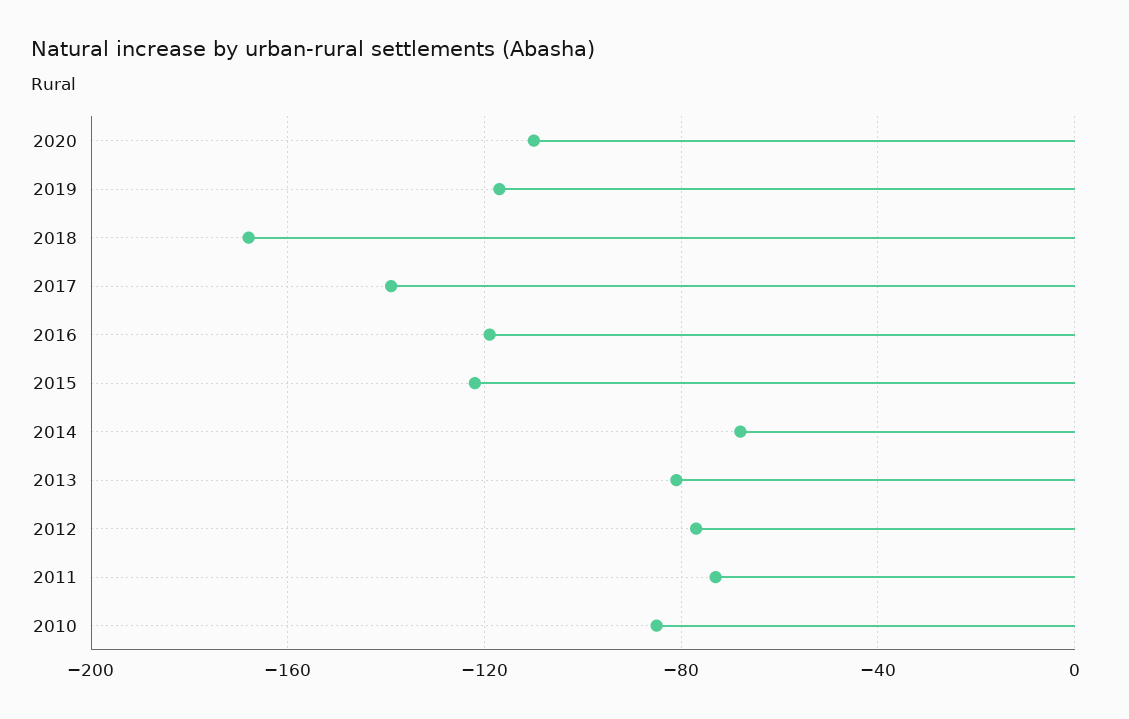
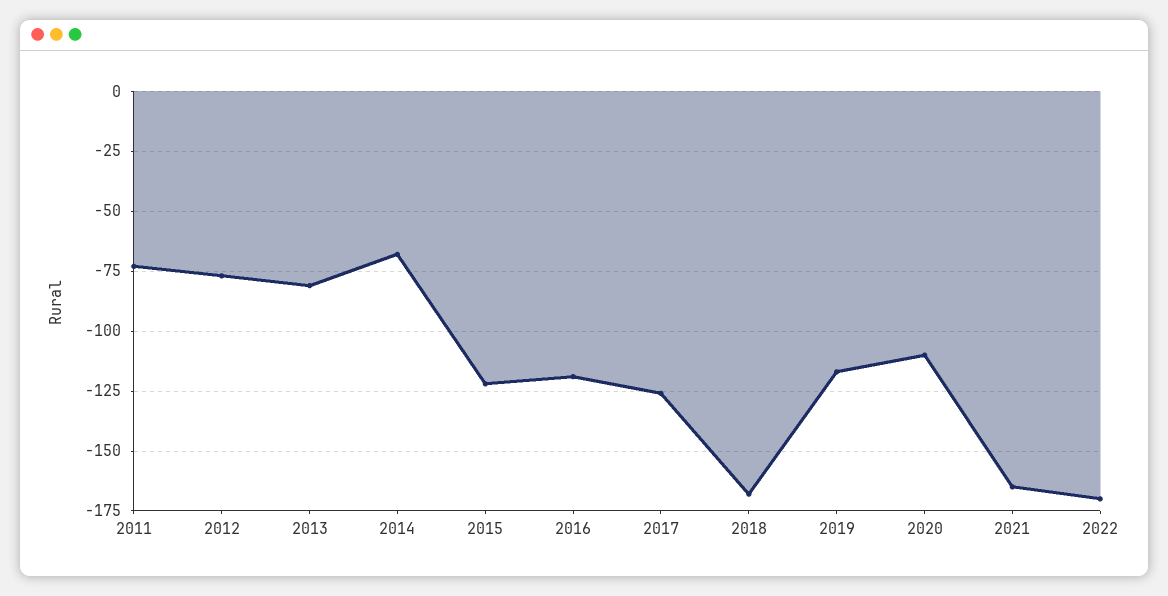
2017: -140 -> -125
2010: -85 -> none
2021: none -> -165
2022: none -> -170

